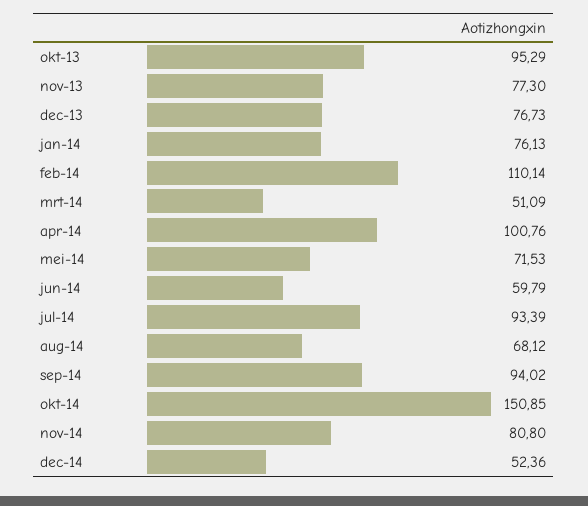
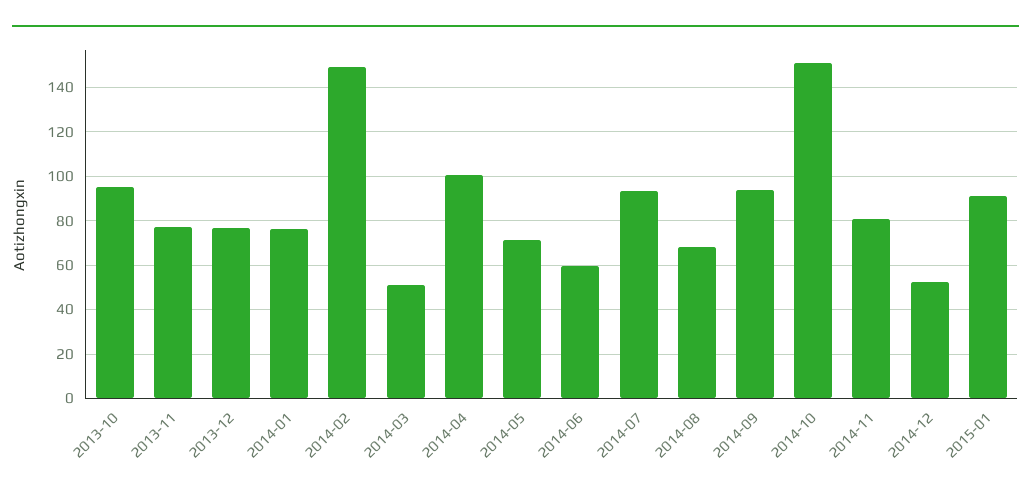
feb-14: 110.14 -> 150
2015-01: none -> 90

